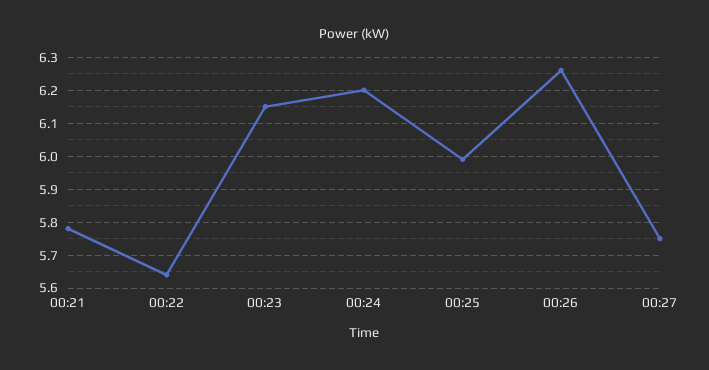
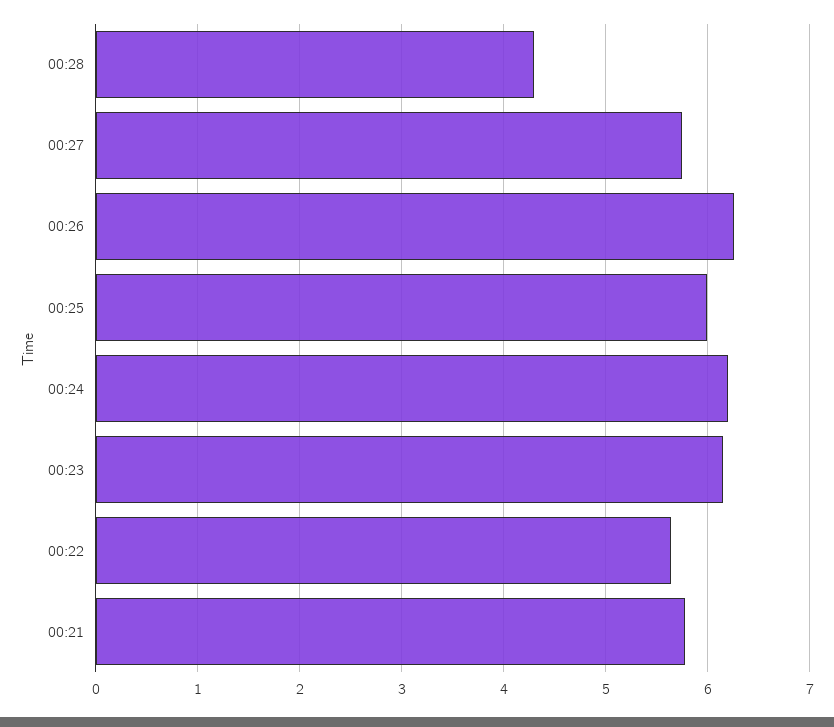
00:28: none -> 4.3

